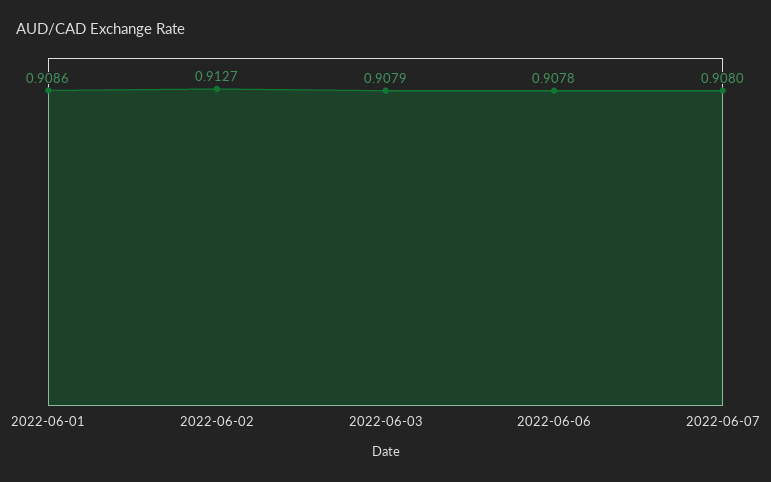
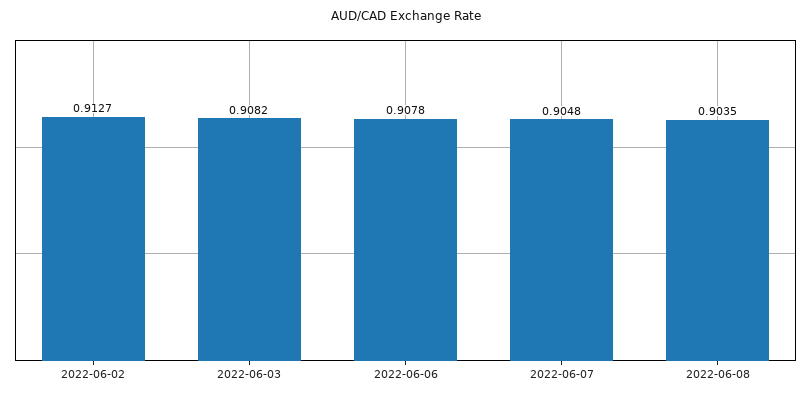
2022-06-01: 0.9086 -> none
2022-06-03: 0.9079 -> 0.9082
2022-06-07: 0.908 -> 0.9048
2022-06-08: none -> 0.9035

